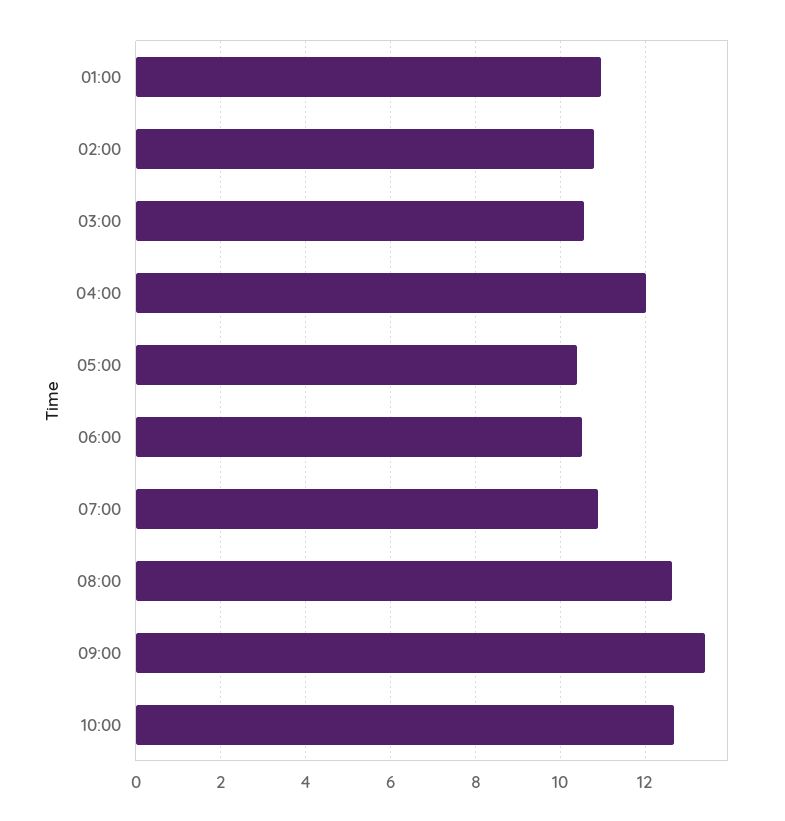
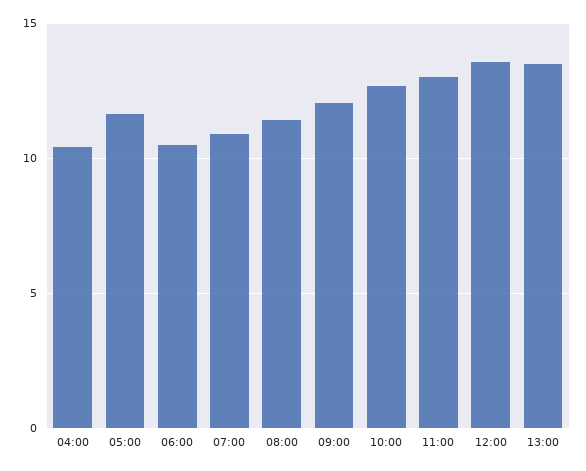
01:00: 11 -> none
02:00: 10.8 -> none
03:00: 10.6 -> none
04:00: 12 -> 10.5
05:00: 10.4 -> 11.5
08:00: 12.6 -> 11.5
09:00: 13.4 -> 12
11:00: none -> 13
12:00: none -> 13.5
13:00: none -> 13.5

